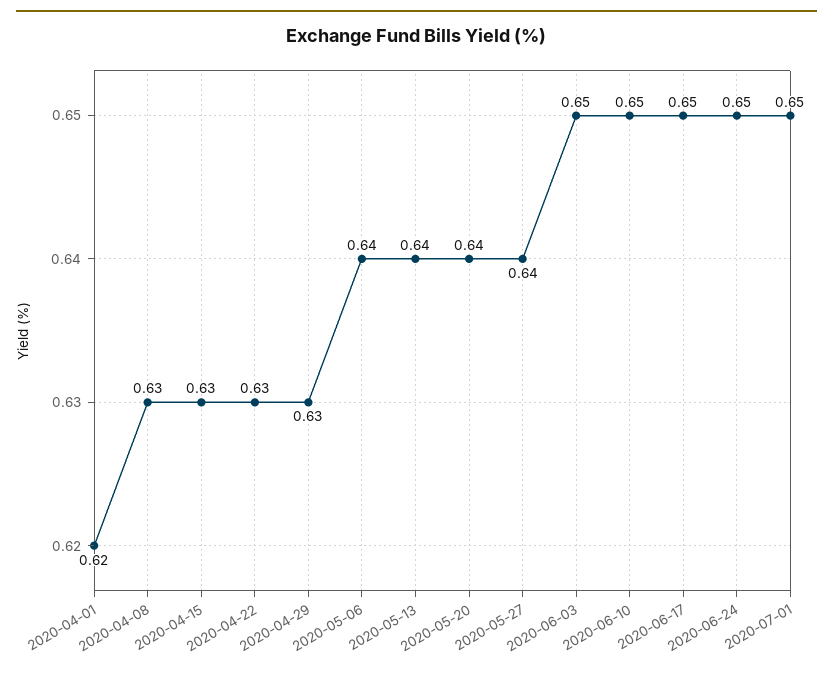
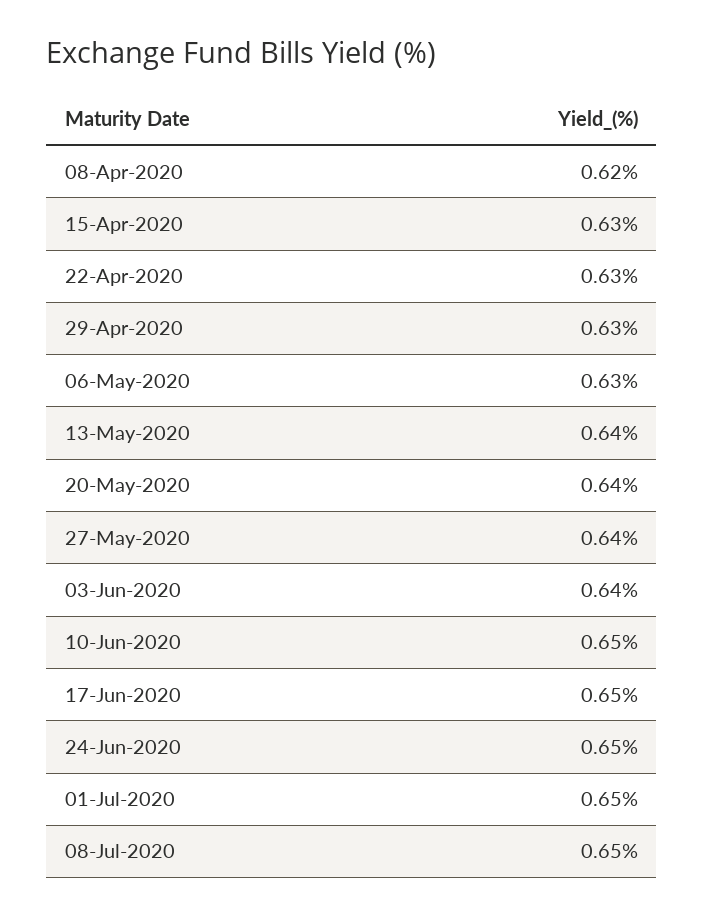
2020-04-01: 0.62 -> none
2020-04-08: 0.63 -> 0.62
2020-05-06: 0.64 -> 0.63
2020-06-03: 0.65 -> 0.64
08-Jul-2020: none -> 0.65

